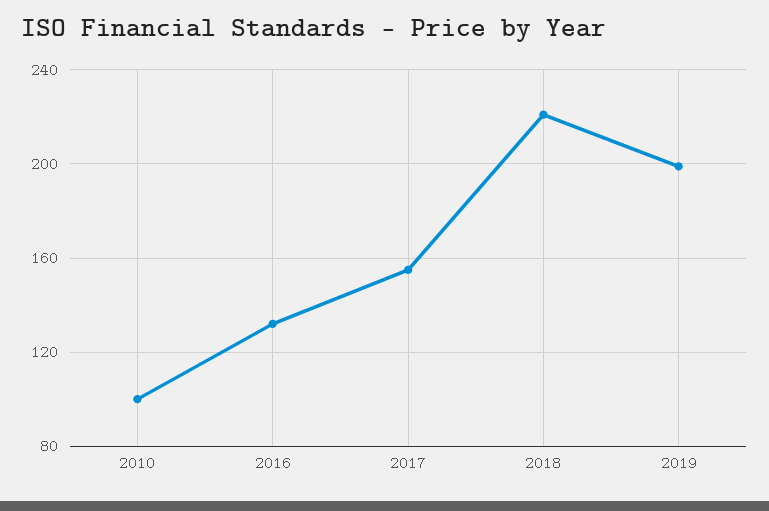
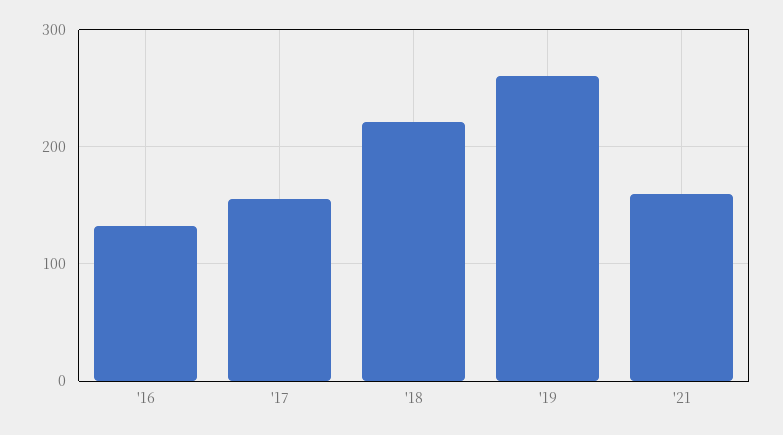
2010: 100 -> none
2019: 200 -> 260
'21: none -> 160

